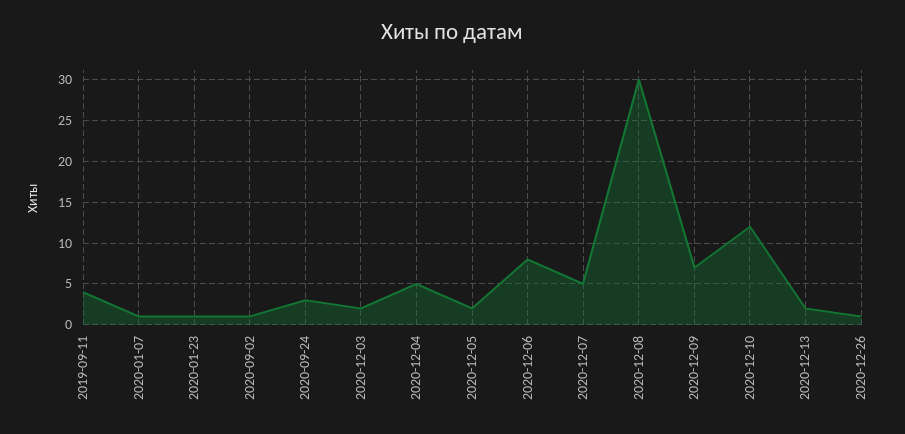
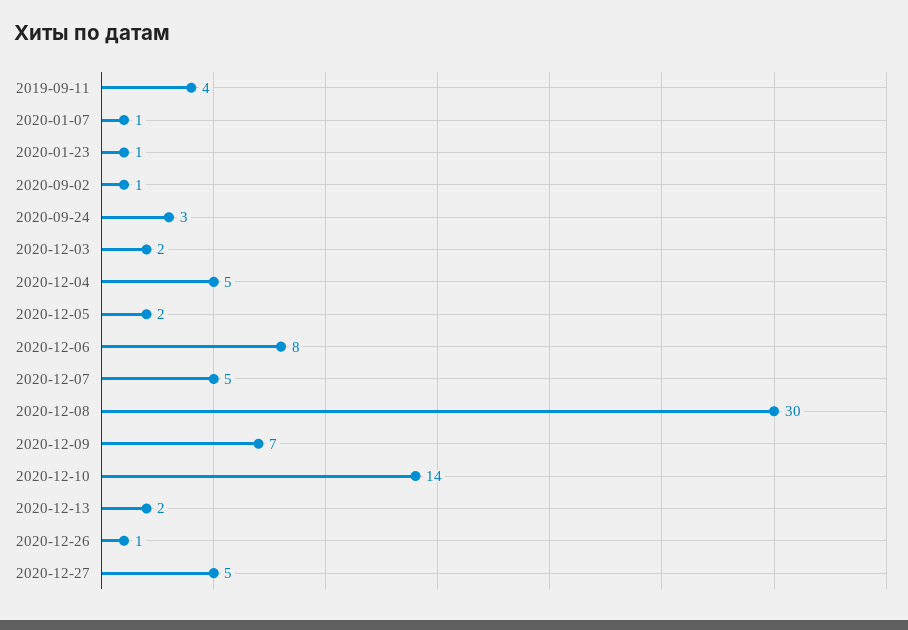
2020-12-10: 12 -> 14
2020-12-27: none -> 5

